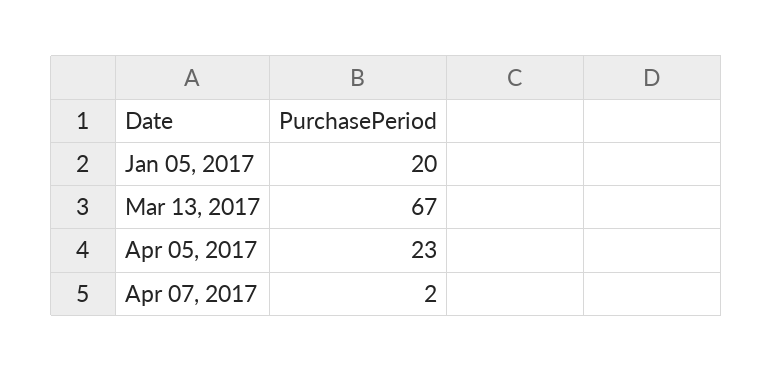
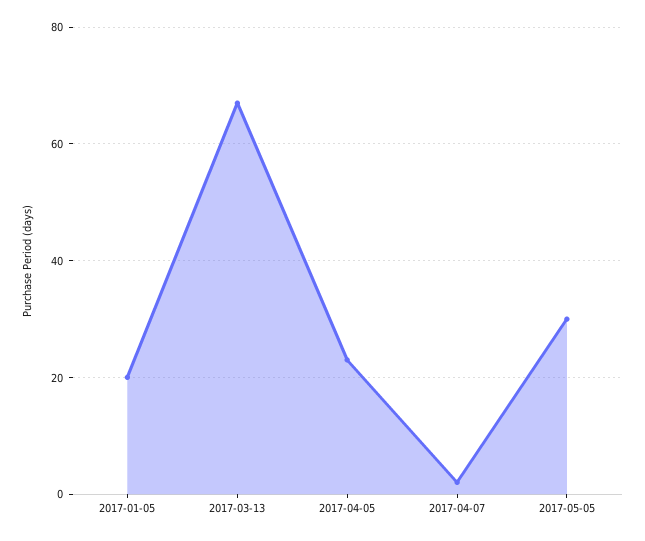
2017-05-05: none -> 30

